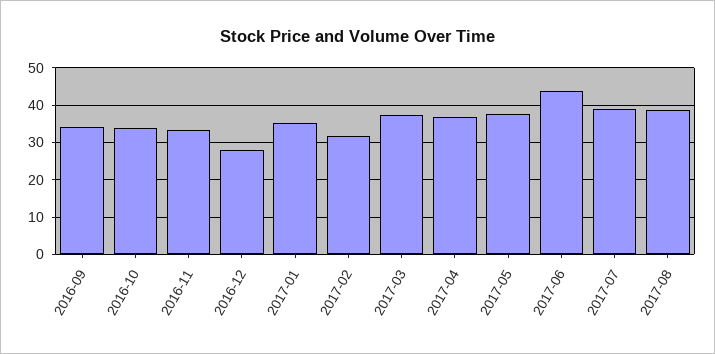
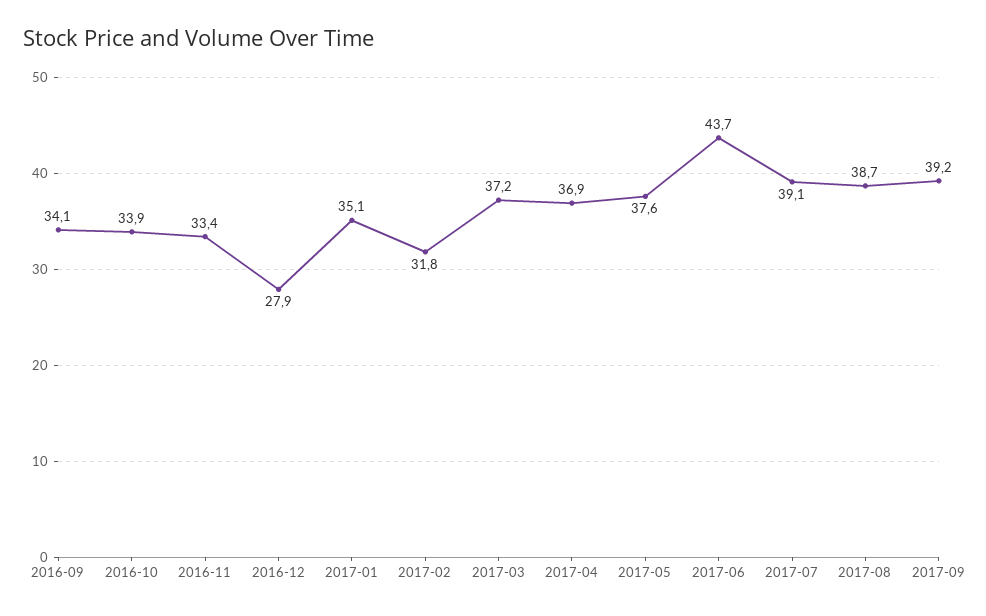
2017-09: none -> 39.2

